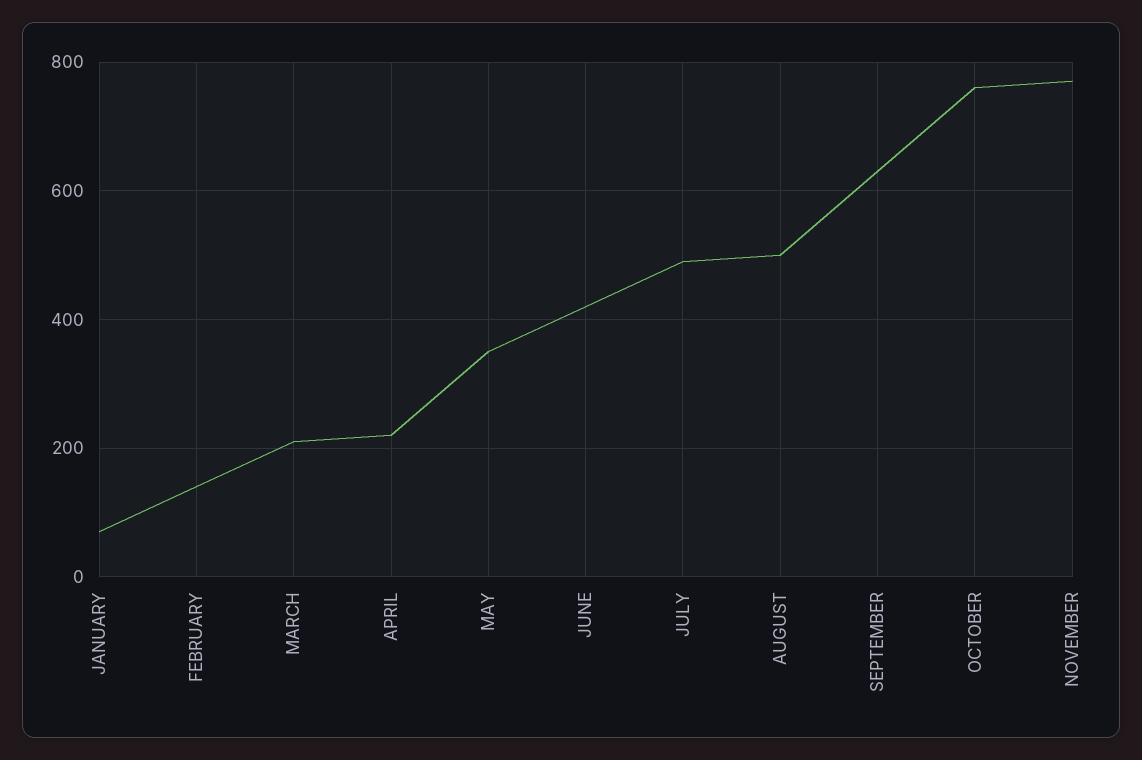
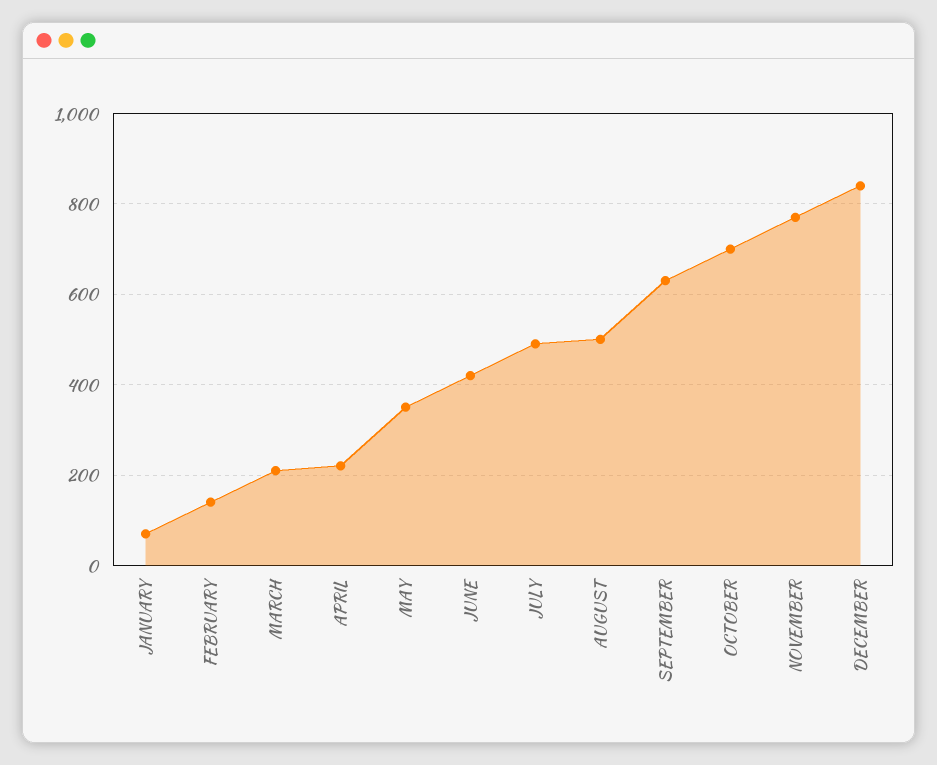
OCTOBER: 760 -> 700
DECEMBER: none -> 840

